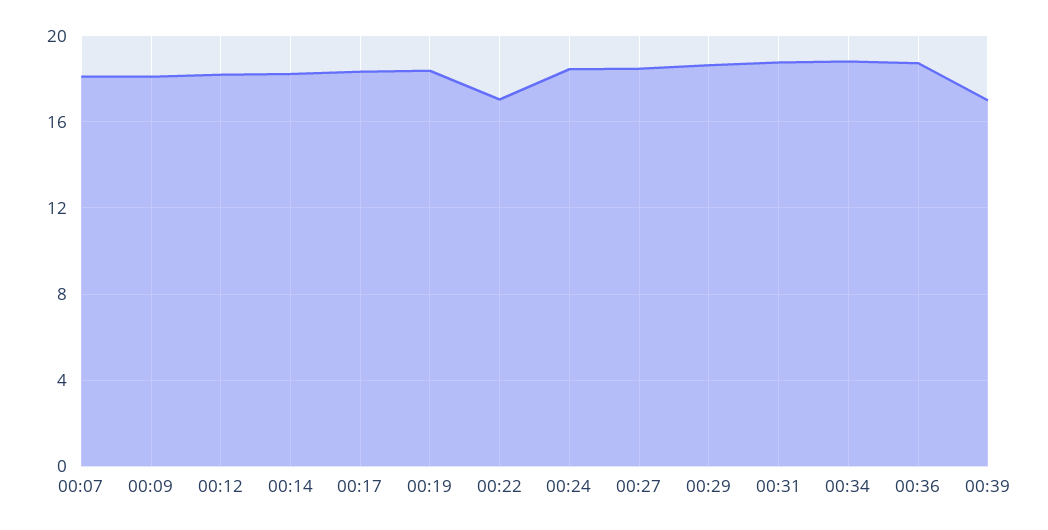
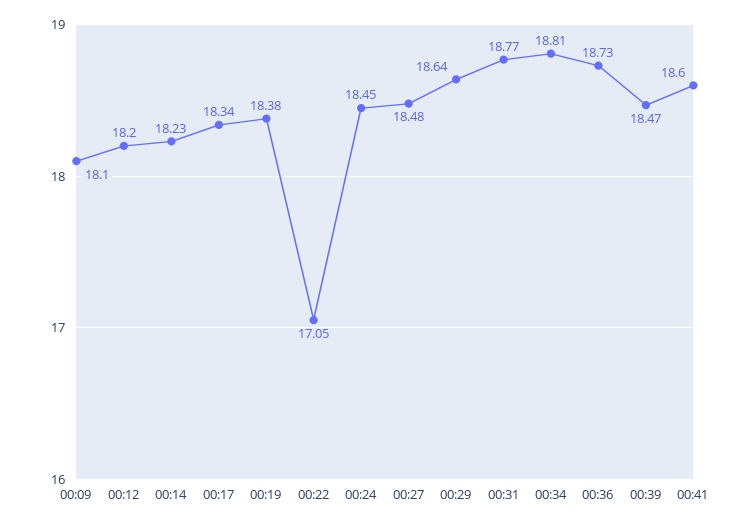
00:07: 18 -> none
00:39: 17 -> 18.47
00:41: none -> 18.6

